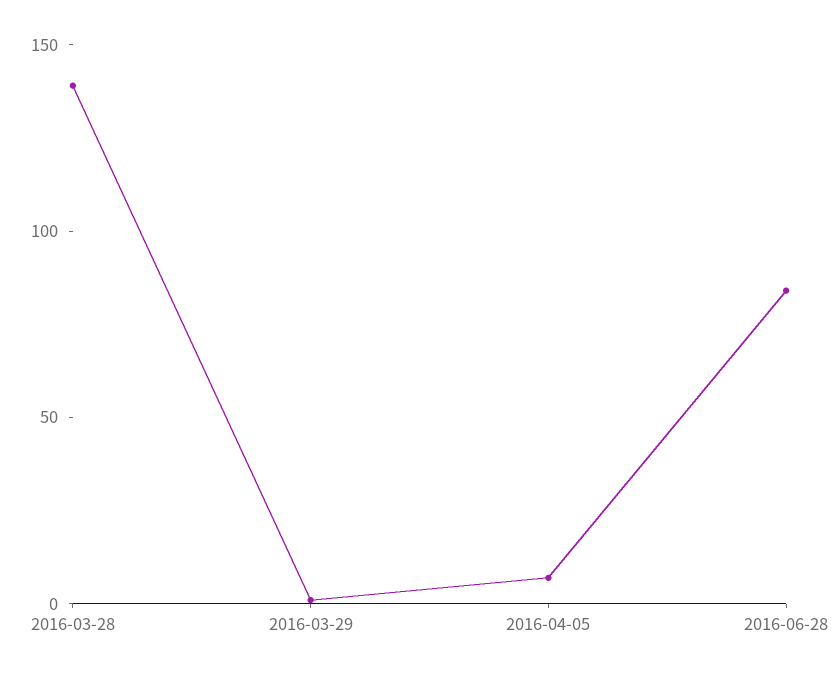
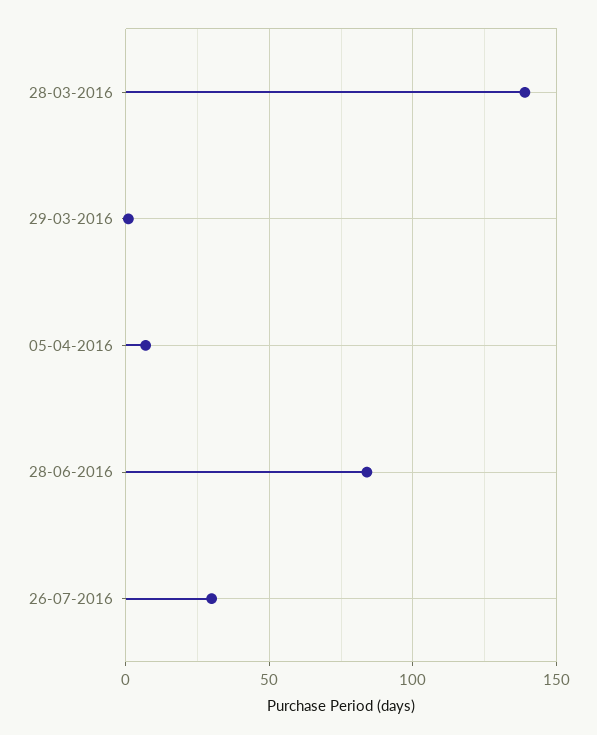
26-07-2016: none -> 30

